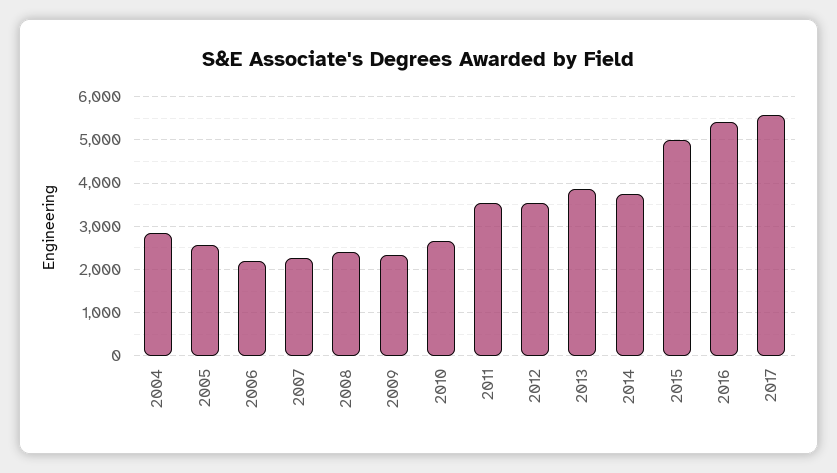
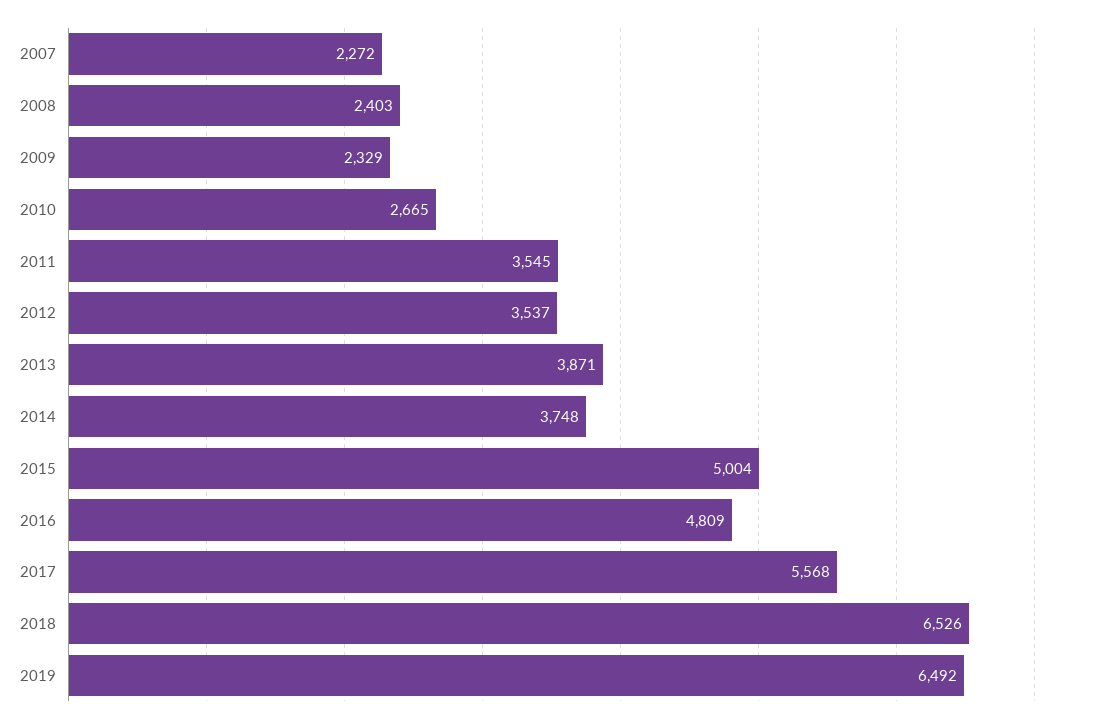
2004: 2800 -> none
2005: 2600 -> none
2006: 2200 -> none
2016: 5400 -> 4809
2018: none -> 6526
2019: none -> 6492

